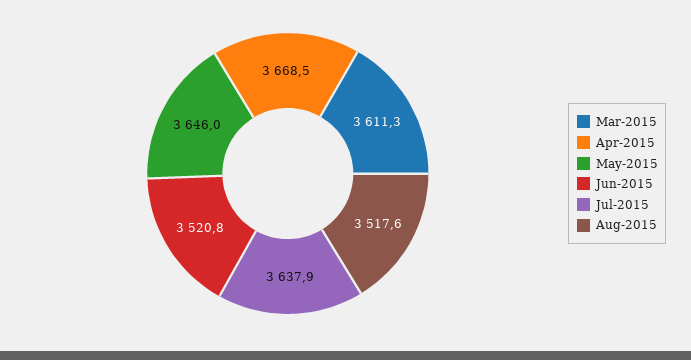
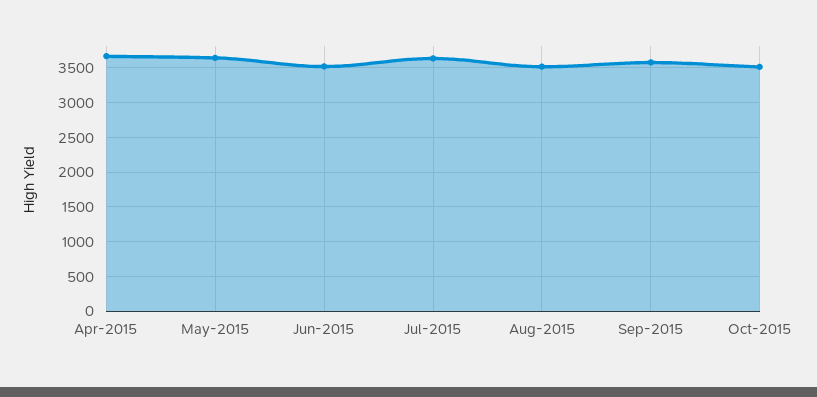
Mar-2015: 3611.3 -> none
Sep-2015: none -> 3600
Oct-2015: none -> 3500

